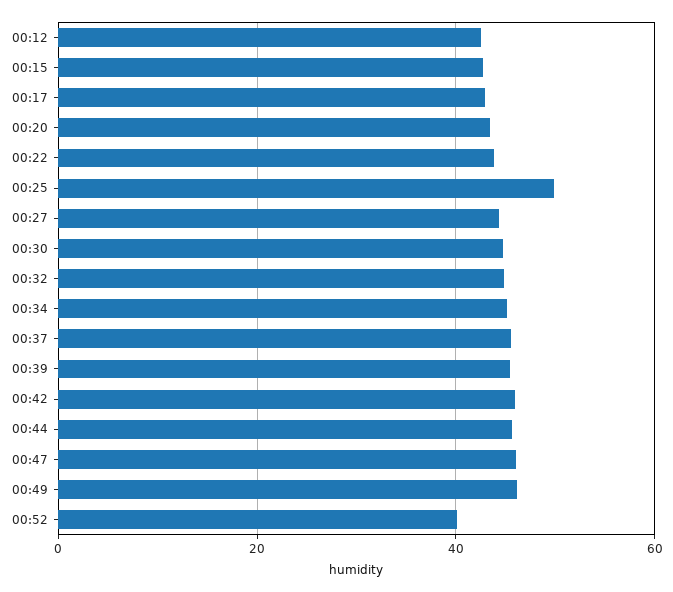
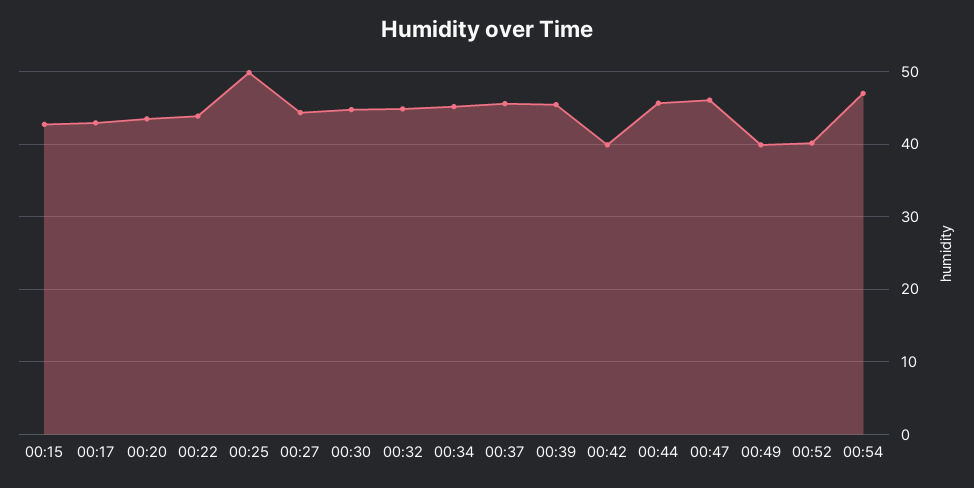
00:12: 42 -> none
00:42: 46 -> 40
00:49: 46 -> 40
00:54: none -> 47

